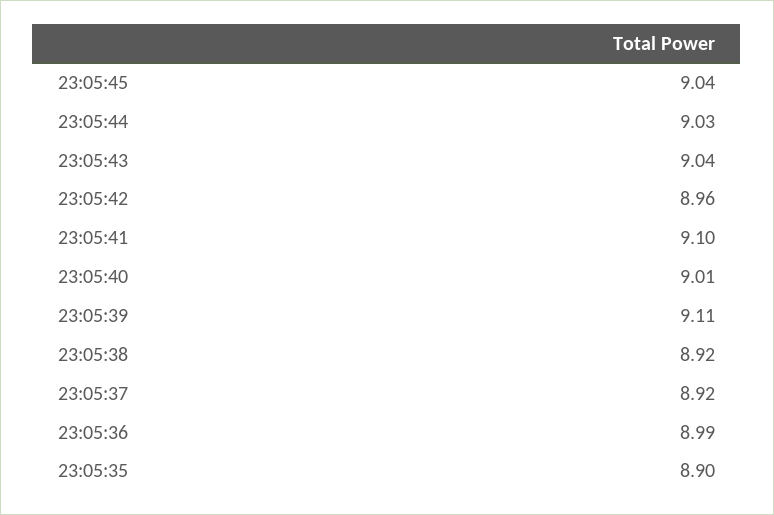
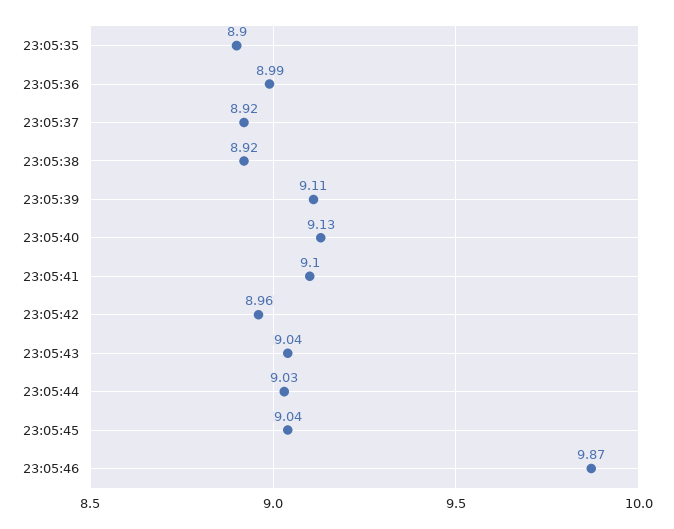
23:05:40: 9.01 -> 9.13
23:05:46: none -> 9.87

